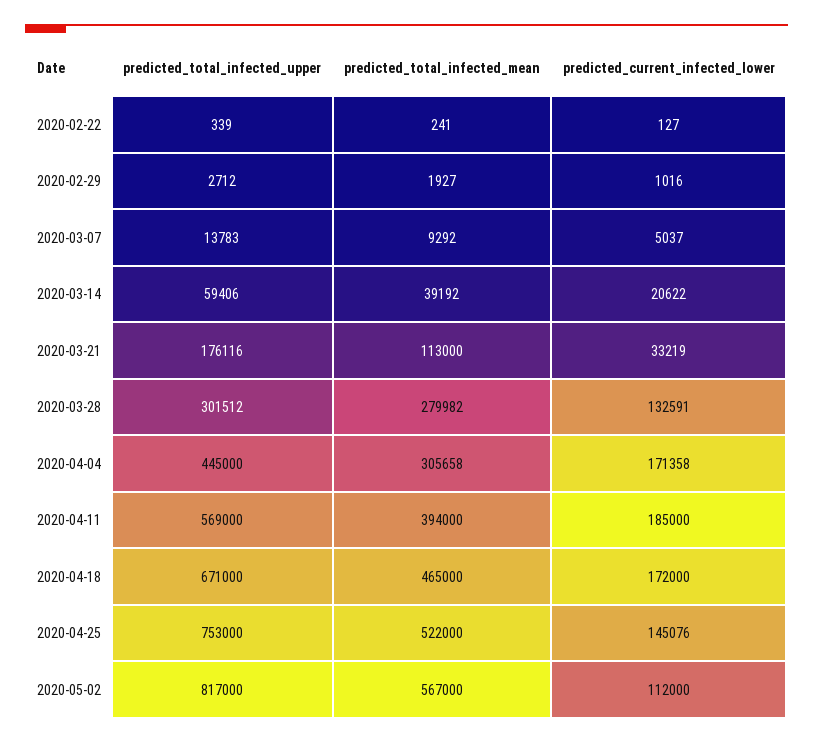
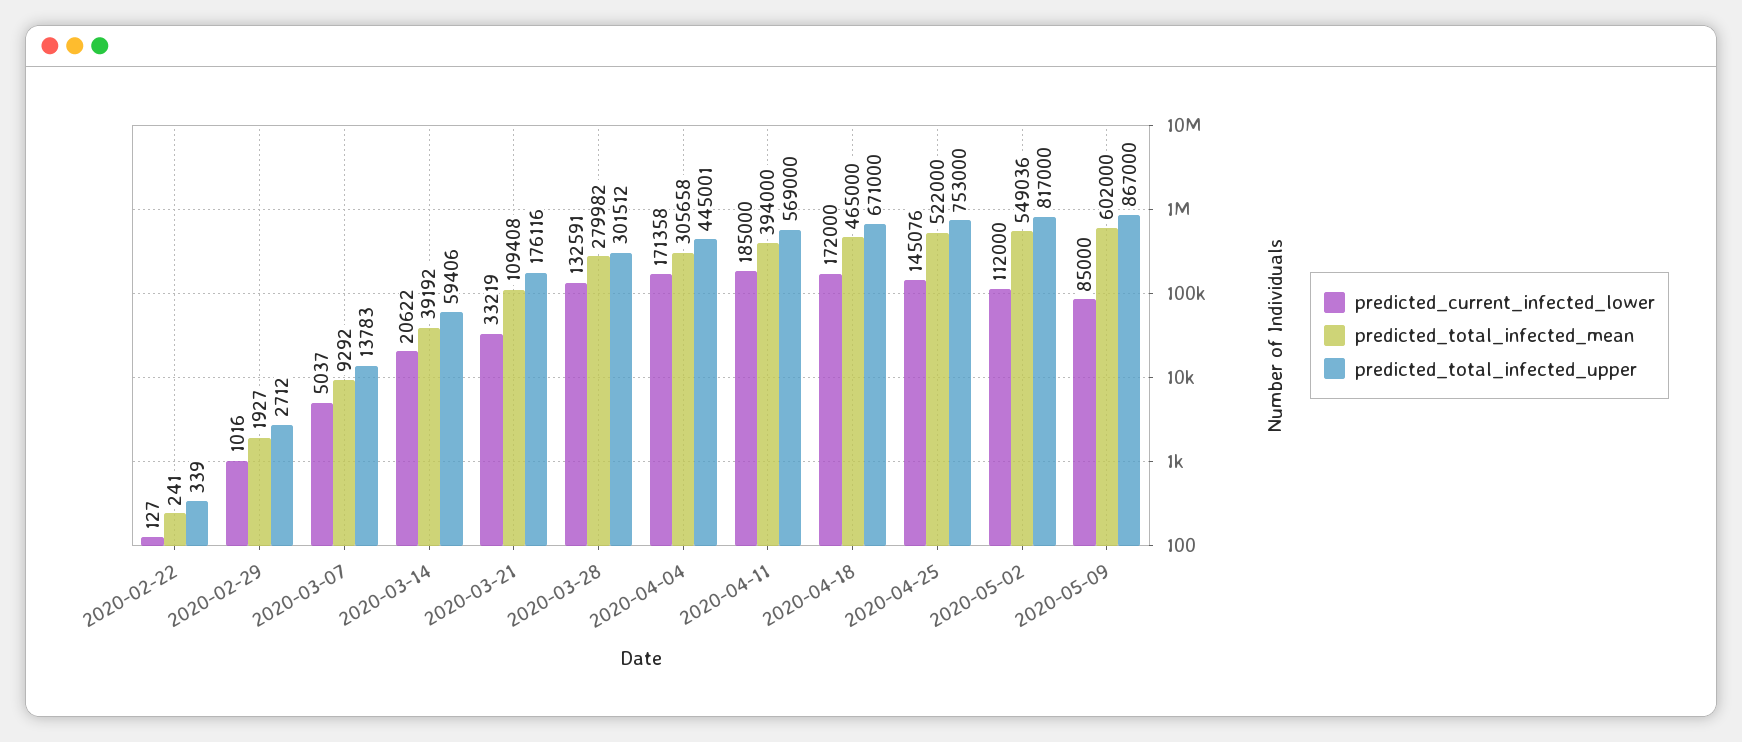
predicted_total_infected_mean, 2020-03-21: 113000 -> 109408
predicted_total_infected_upper, 2020-04-04: 445000 -> 445001
predicted_total_infected_mean, 2020-05-02: 567000 -> 549036
predicted_current_infected_lower, 2020-05-09: none -> 85000
predicted_total_infected_mean, 2020-05-09: none -> 602000
predicted_total_infected_upper, 2020-05-09: none -> 867000

